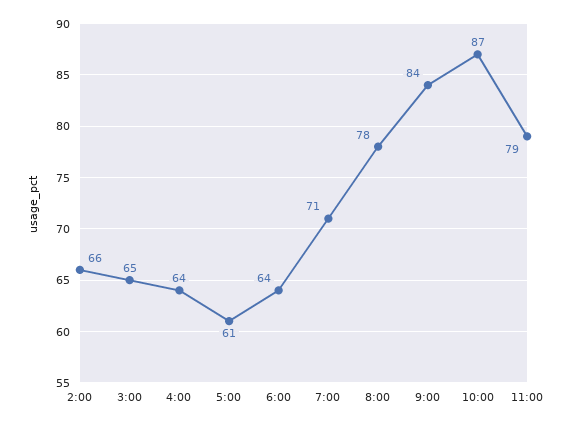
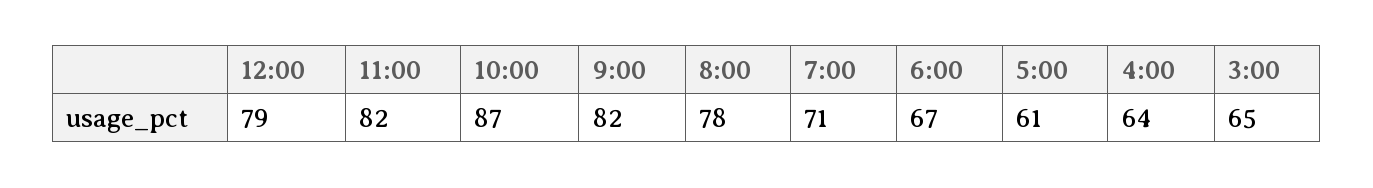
2:00: 66 -> none
6:00: 64 -> 67
9:00: 84 -> 82
11:00: 79 -> 82
12:00: none -> 79

